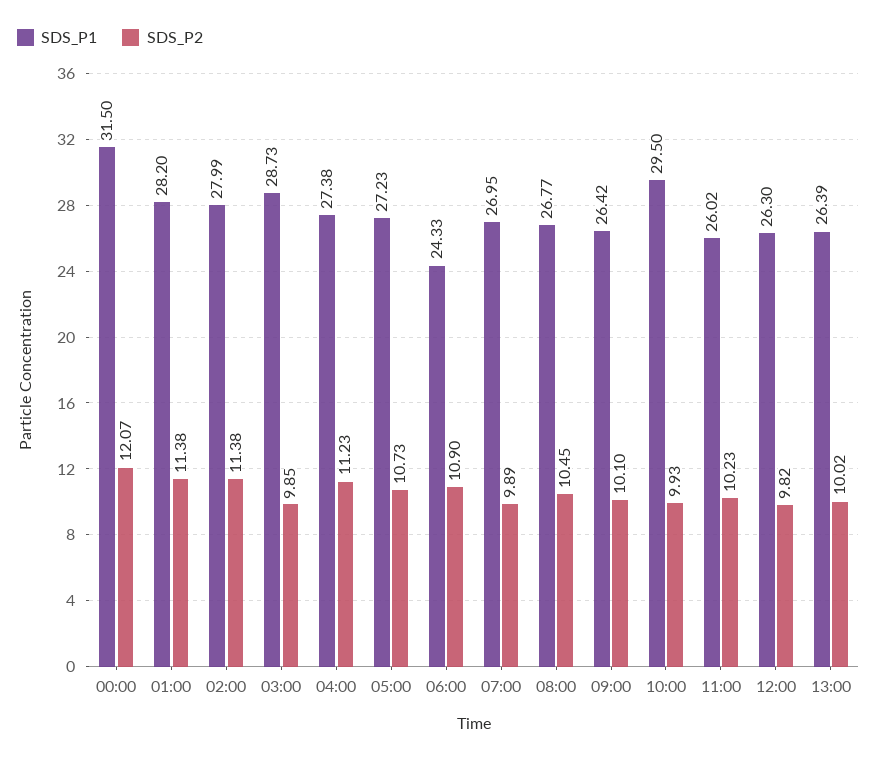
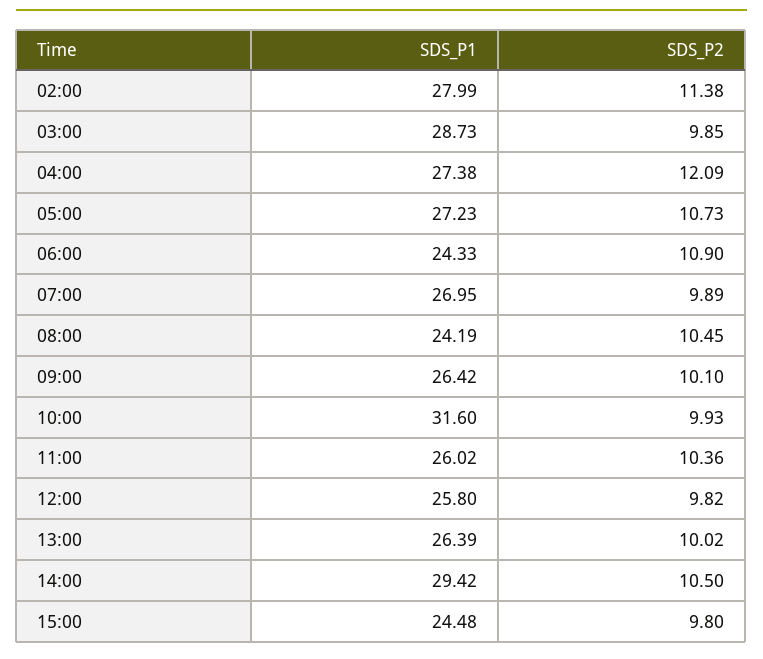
SDS_P1, 00:00: 31.5 -> none
SDS_P2, 00:00: 12.07 -> none
SDS_P1, 01:00: 28.2 -> none
SDS_P2, 01:00: 11.38 -> none
SDS_P2, 04:00: 11.23 -> 12.09
SDS_P1, 08:00: 26.77 -> 24.19
SDS_P1, 10:00: 29.5 -> 31.6
SDS_P2, 11:00: 10.23 -> 10.36
SDS_P1, 12:00: 26.3 -> 25.8
SDS_P1, 14:00: none -> 29.42
SDS_P2, 14:00: none -> 10.5
SDS_P1, 15:00: none -> 24.48
SDS_P2, 15:00: none -> 9.8

